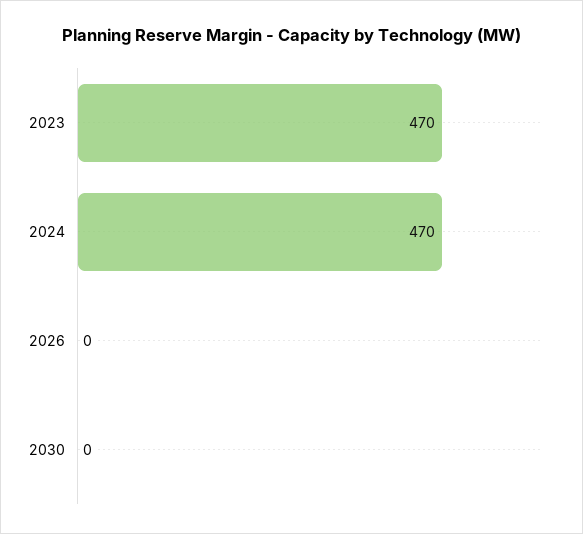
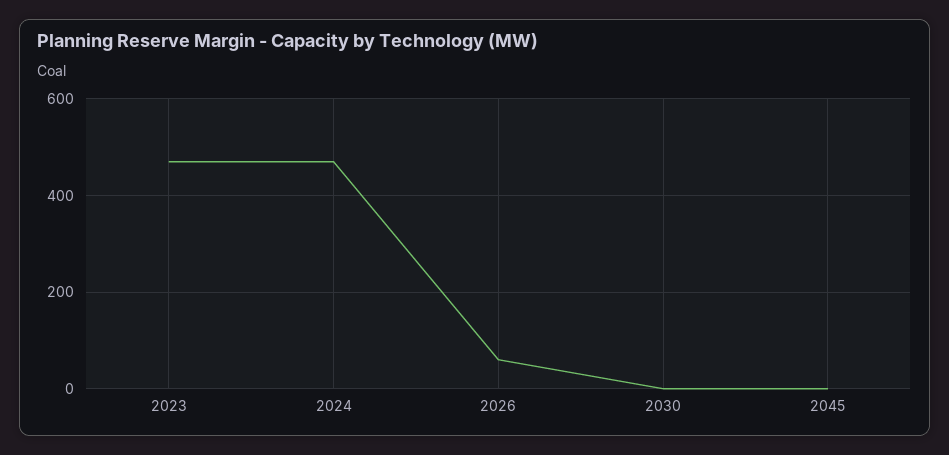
2026: 0 -> 60
2045: none -> 0

